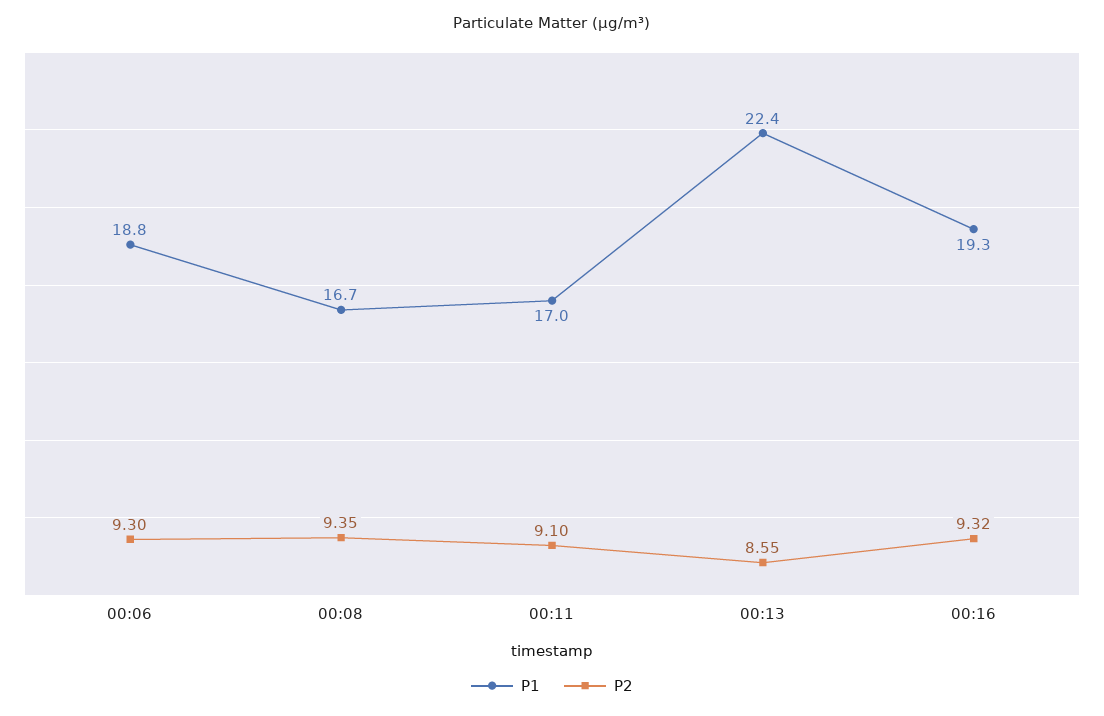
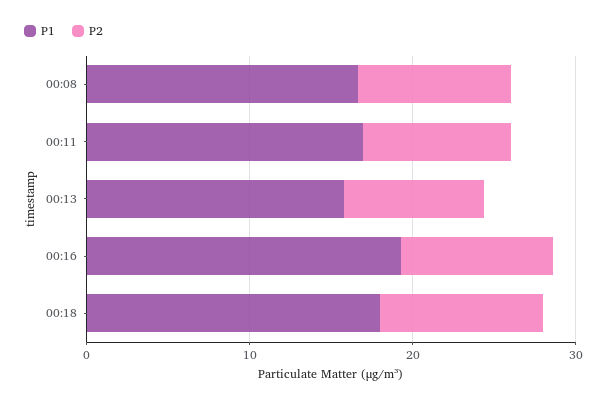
P1, 00:06: 18.8 -> none
P2, 00:06: 9.3 -> none
P1, 00:13: 22.4 -> 16
P1, 00:18: none -> 18
P2, 00:18: none -> 10

